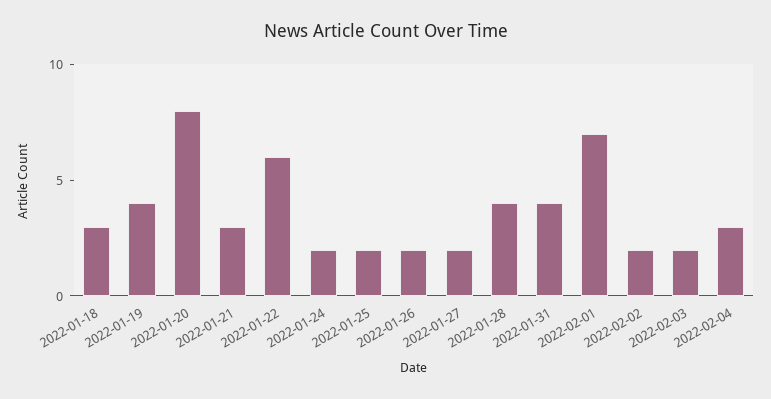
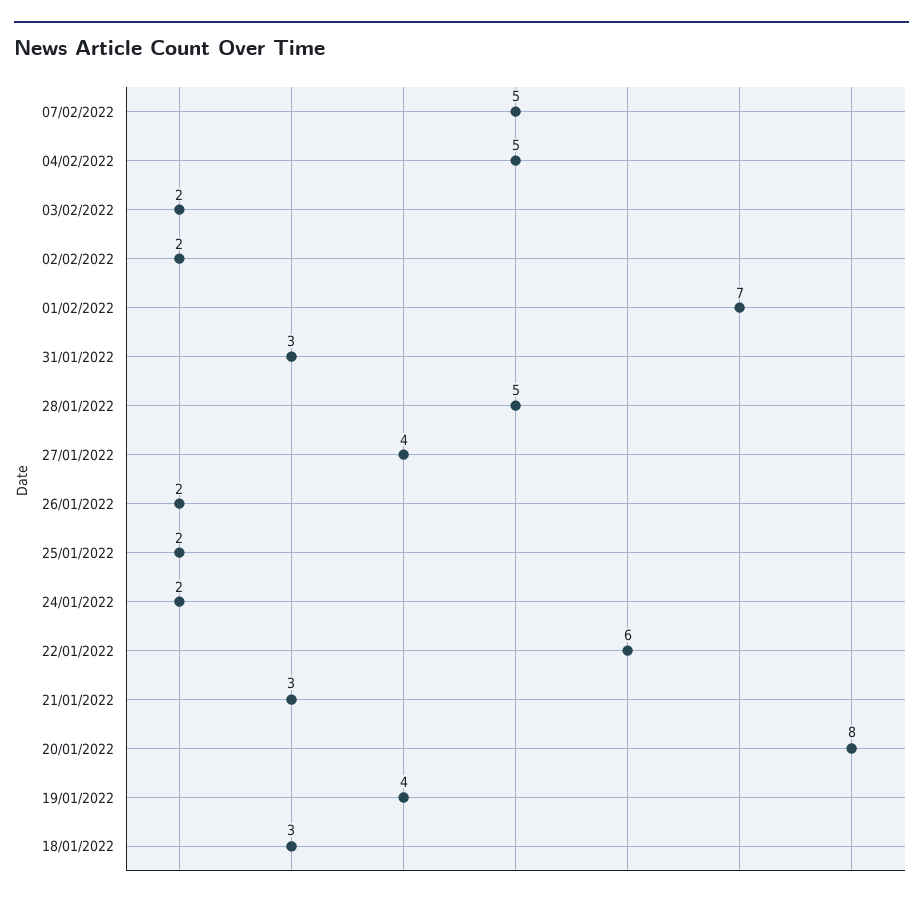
2022-01-27: 2 -> 4
2022-01-28: 4 -> 5
2022-01-31: 4 -> 3
2022-02-04: 3 -> 5
07/02/2022: none -> 5

